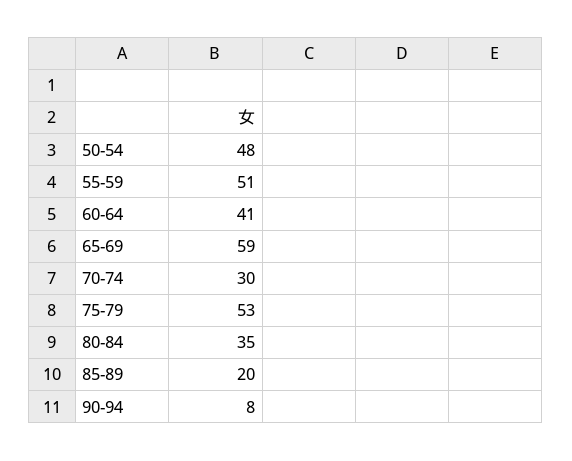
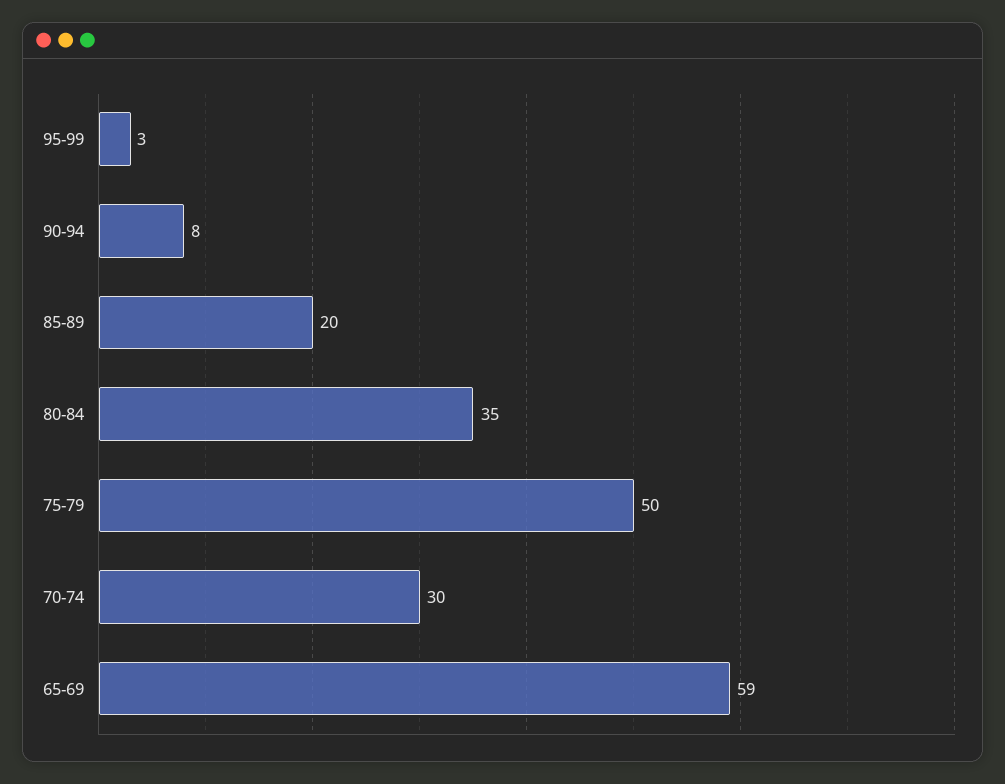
50-54: 48 -> none
55-59: 51 -> none
60-64: 41 -> none
75-79: 53 -> 50
95-99: none -> 3

